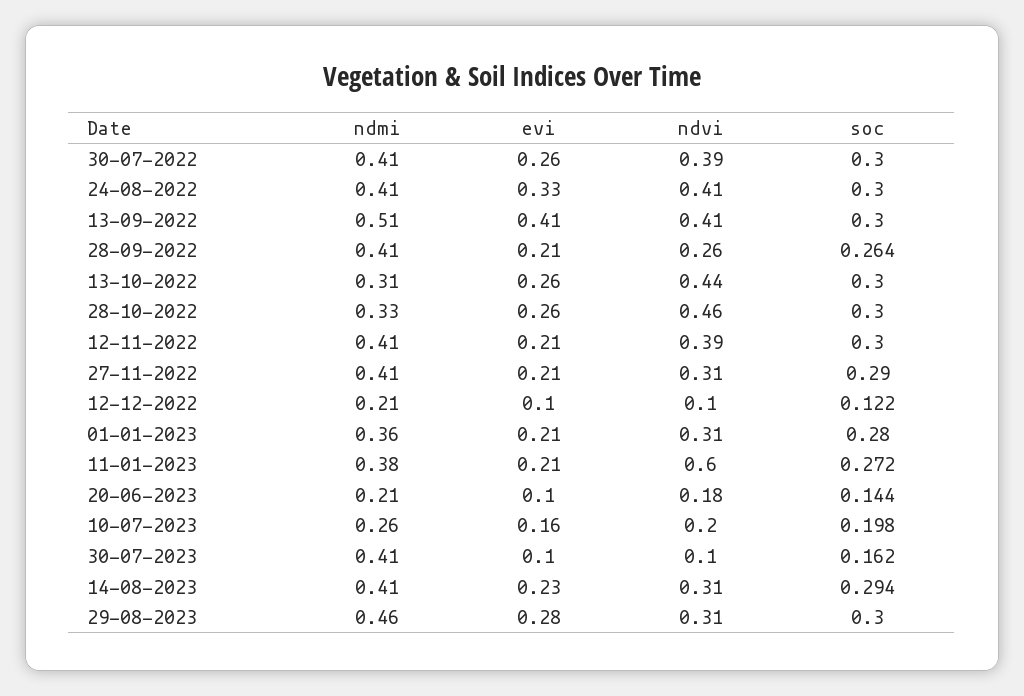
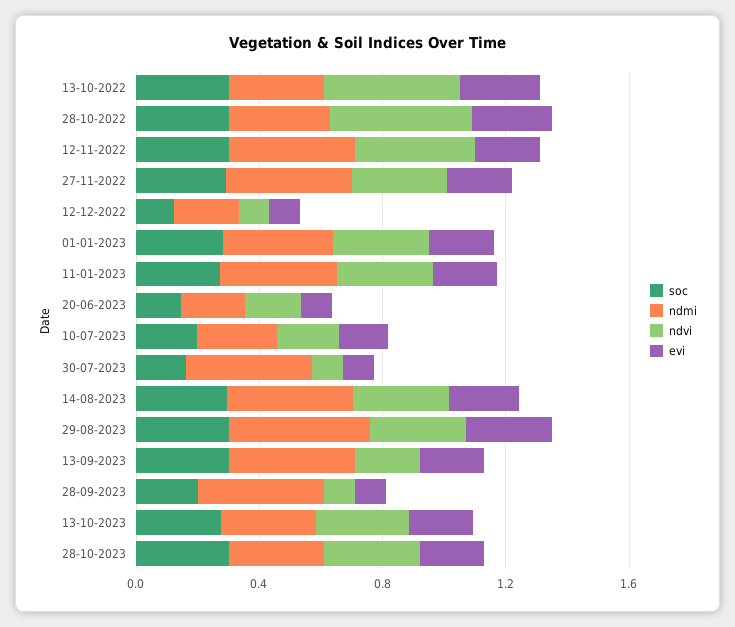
ndmi, 30-07-2022: 0.41 -> none
evi, 30-07-2022: 0.26 -> none
ndvi, 30-07-2022: 0.39 -> none
soc, 30-07-2022: 0.3 -> none
ndmi, 24-08-2022: 0.41 -> none
evi, 24-08-2022: 0.33 -> none
ndvi, 24-08-2022: 0.41 -> none
soc, 24-08-2022: 0.3 -> none
ndmi, 13-09-2022: 0.51 -> none
evi, 13-09-2022: 0.41 -> none
ndvi, 13-09-2022: 0.41 -> none
soc, 13-09-2022: 0.3 -> none
ndmi, 28-09-2022: 0.41 -> none
evi, 28-09-2022: 0.21 -> none
ndvi, 28-09-2022: 0.26 -> none
soc, 28-09-2022: 0.264 -> none
ndvi, 11-01-2023: 0.6 -> 0.3
soc, 13-09-2023: none -> 0.3
ndmi, 13-09-2023: none -> 0.4
ndvi, 13-09-2023: none -> 0.2
evi, 13-09-2023: none -> 0.2
soc, 28-09-2023: none -> 0.2
ndmi, 28-09-2023: none -> 0.4
ndvi, 28-09-2023: none -> 0.1
evi, 28-09-2023: none -> 0.1
soc, 13-10-2023: none -> 0.3
ndmi, 13-10-2023: none -> 0.3
ndvi, 13-10-2023: none -> 0.3
evi, 13-10-2023: none -> 0.2
soc, 28-10-2023: none -> 0.3
ndmi, 28-10-2023: none -> 0.3
ndvi, 28-10-2023: none -> 0.3
evi, 28-10-2023: none -> 0.2

